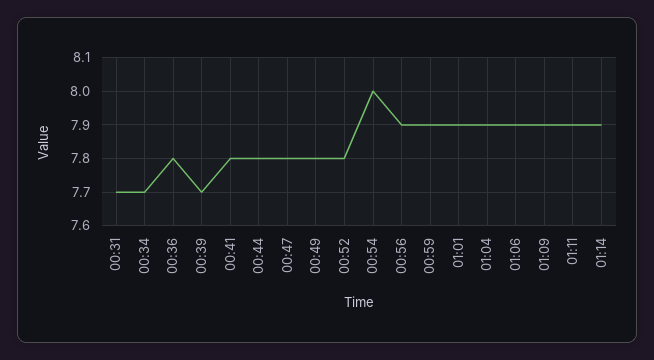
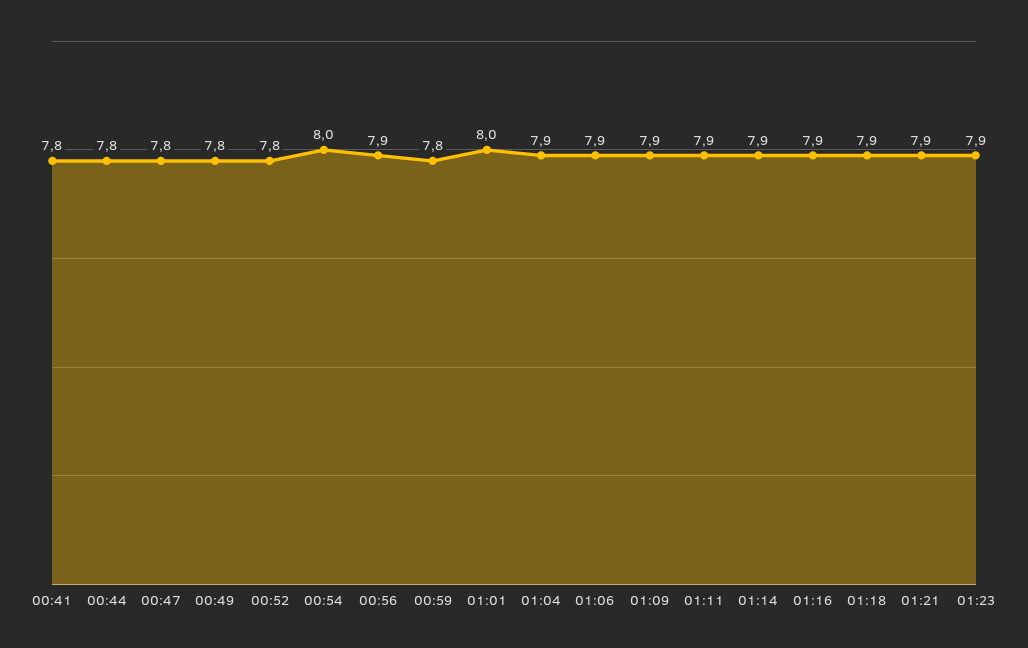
00:31: 7.7 -> none
00:34: 7.7 -> none
00:36: 7.8 -> none
00:39: 7.7 -> none
00:59: 7.9 -> 7.8
01:01: 7.9 -> 8
01:16: none -> 7.9
01:18: none -> 7.9
01:21: none -> 7.9
01:23: none -> 7.9

